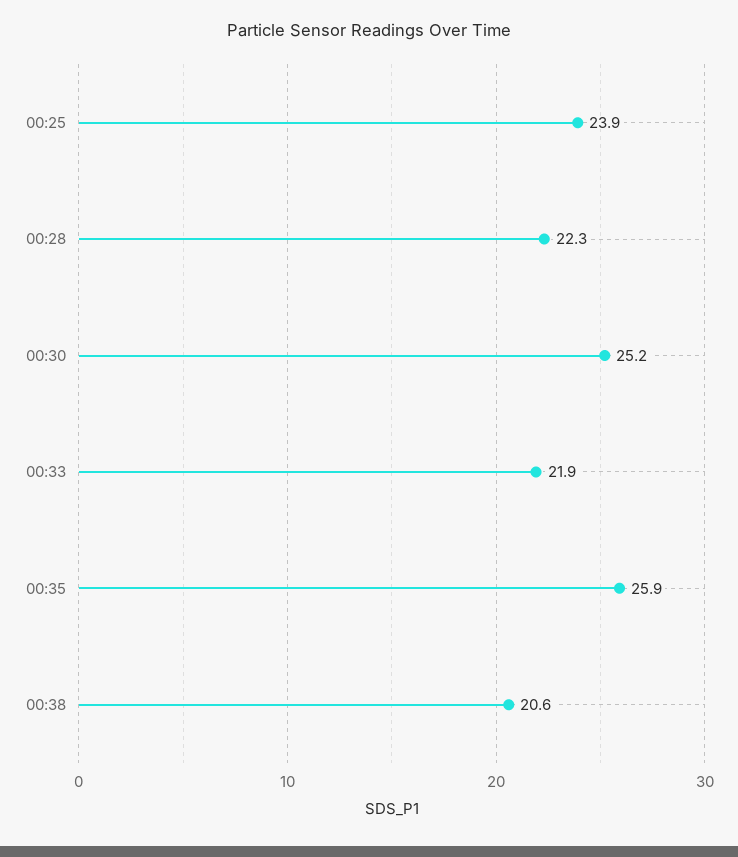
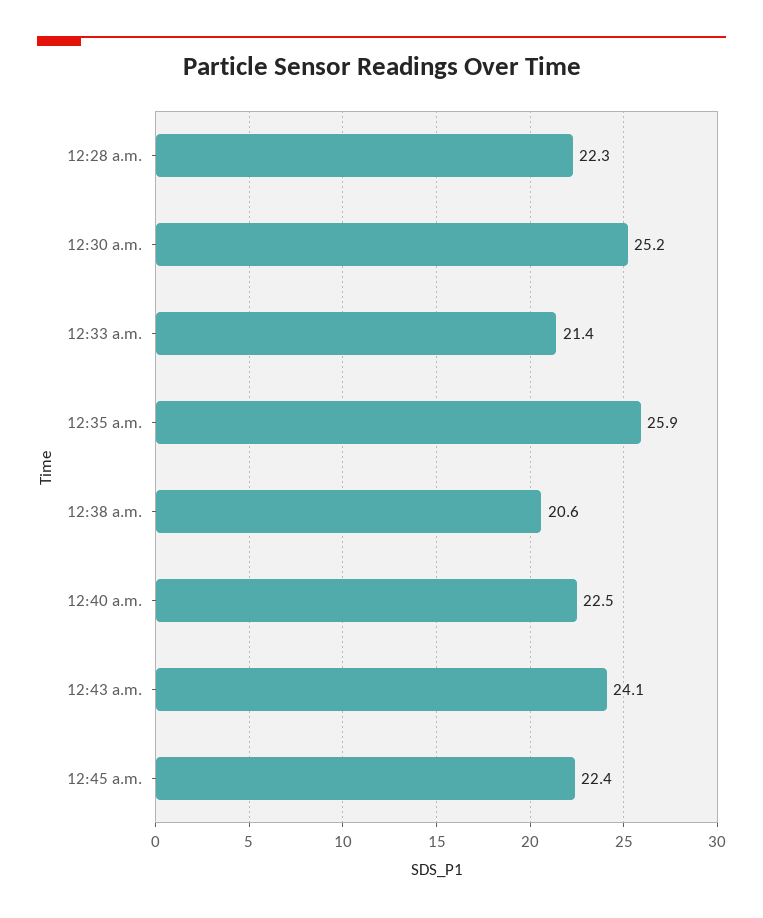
00:25: 23.9 -> none
00:33: 21.9 -> 21.4
12:40 a.m.: none -> 22.5
12:43 a.m.: none -> 24.1
12:45 a.m.: none -> 22.4

